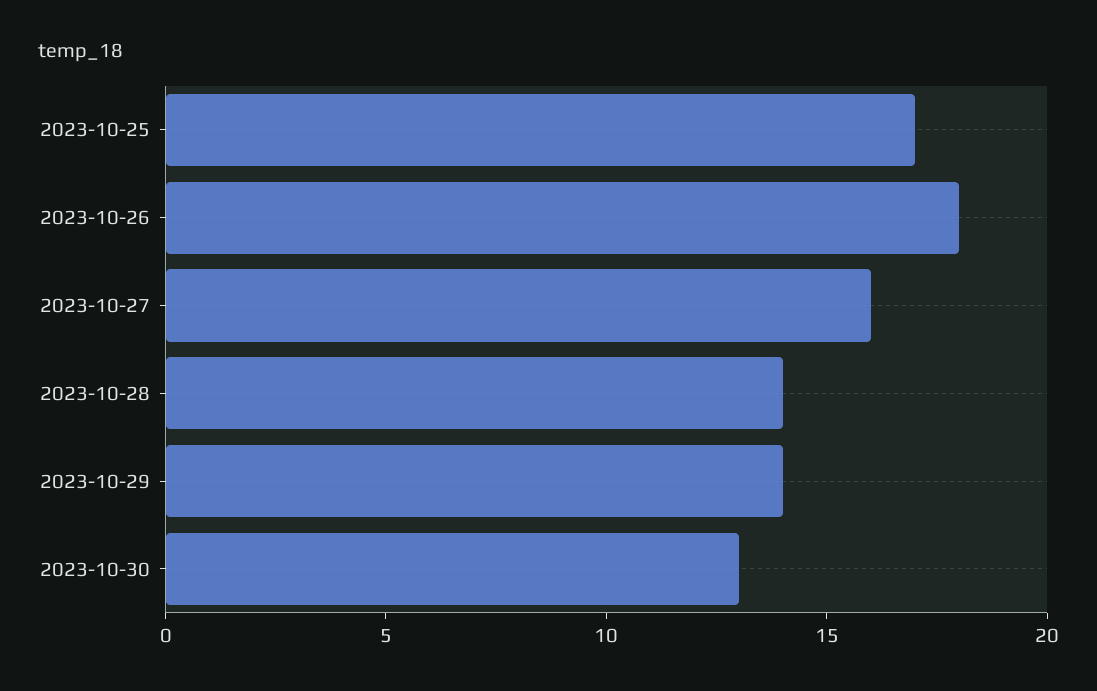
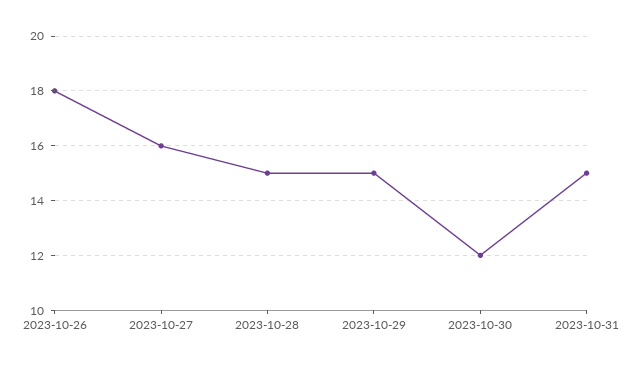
2023-10-25: 17 -> none
2023-10-28: 14 -> 15
2023-10-29: 14 -> 15
2023-10-30: 13 -> 12
2023-10-31: none -> 15

